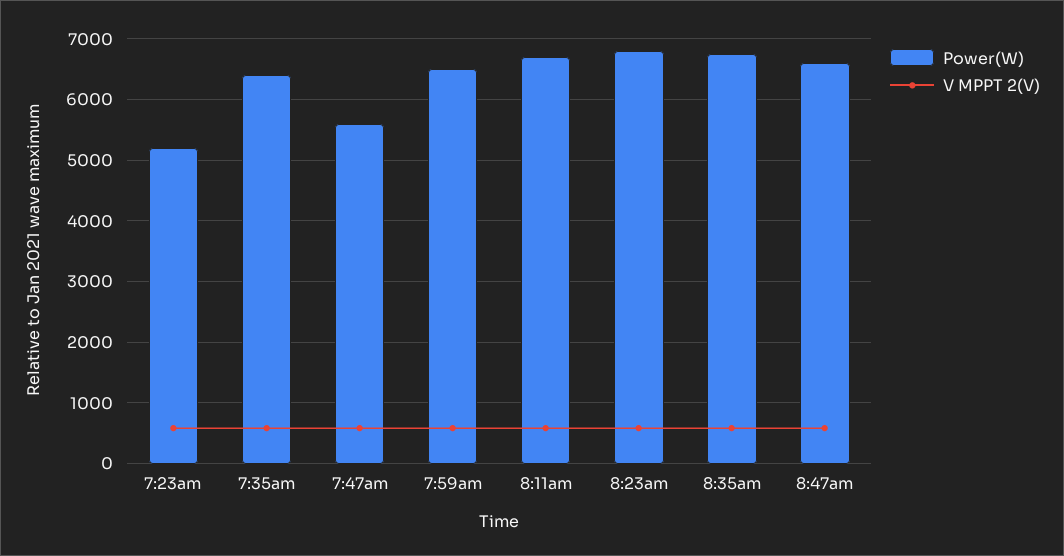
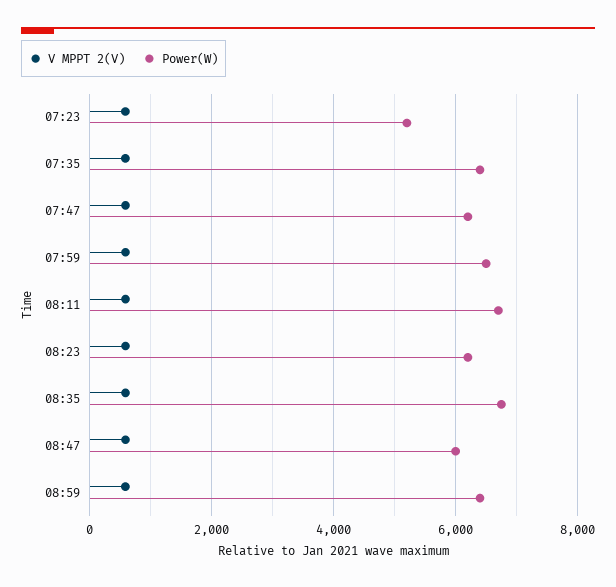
Power(W), 7:47am: 5600 -> 6200
Power(W), 8:23am: 6800 -> 6200
Power(W), 8:47am: 6600 -> 6000
V MPPT 2(V), 08:59: none -> 600
Power(W), 08:59: none -> 6400

